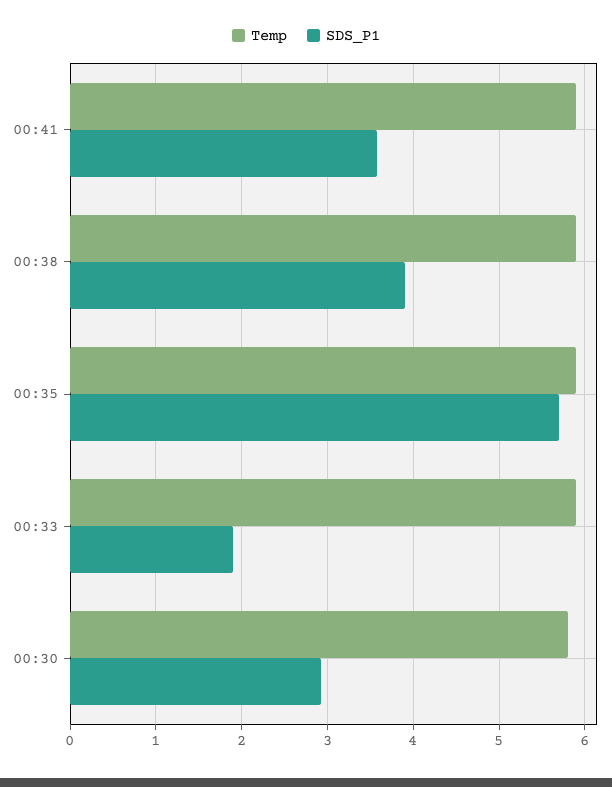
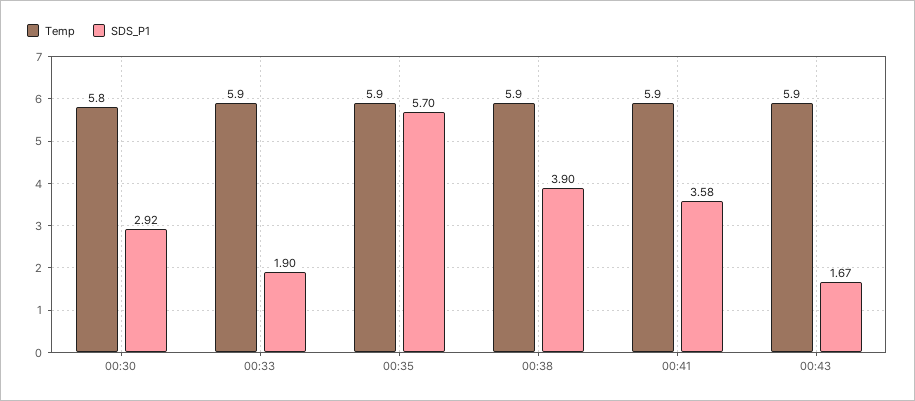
Temp, 00:43: none -> 5.9
SDS_P1, 00:43: none -> 1.67

